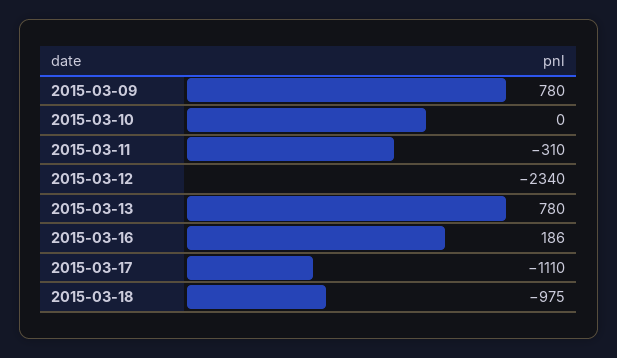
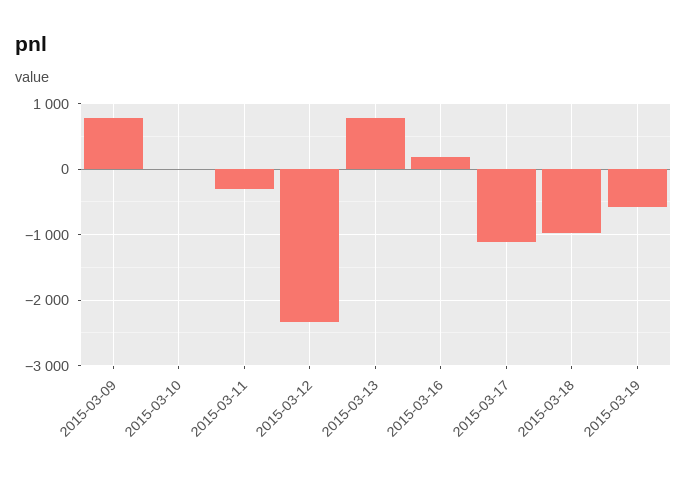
2015-03-19: none -> -600

